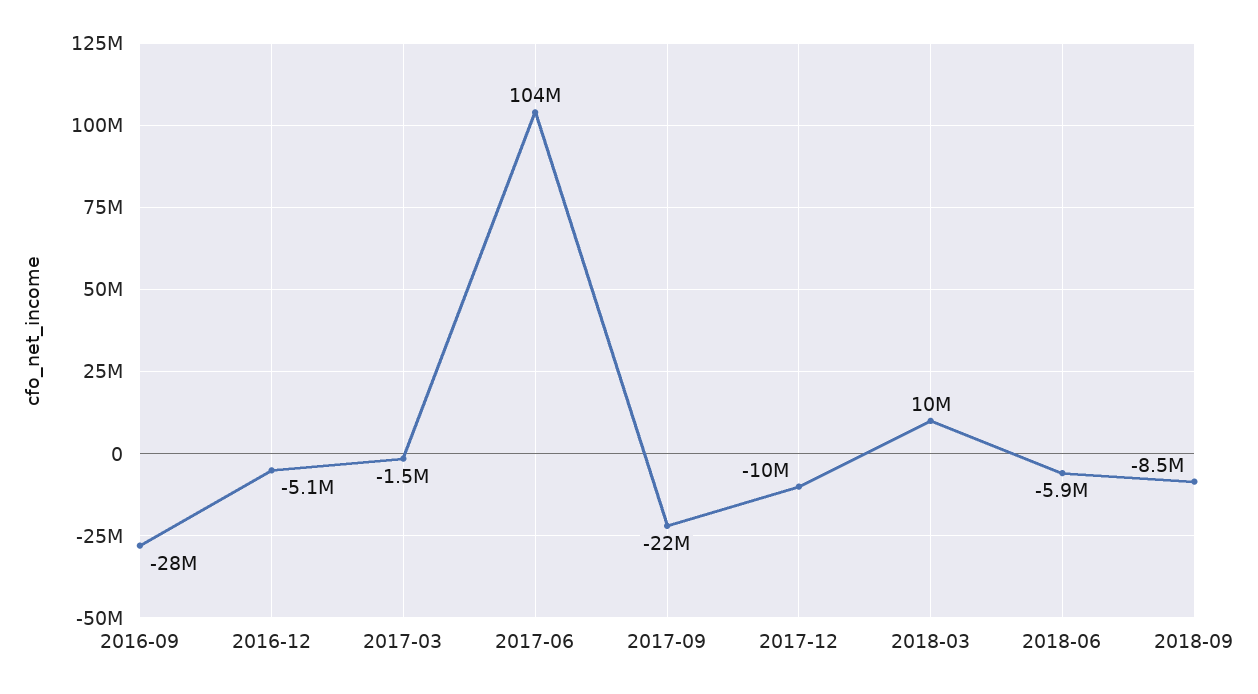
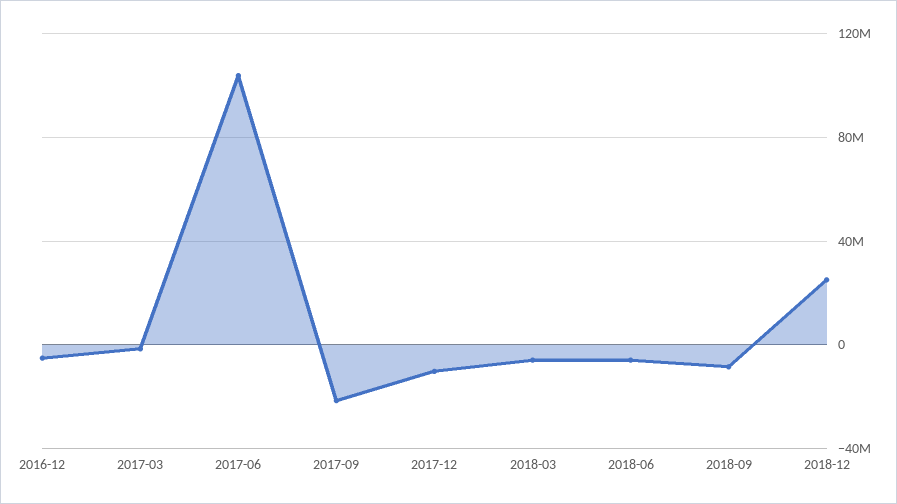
2016-09: -28000000 -> none
2018-03: 10000000 -> -5000000
2018-12: none -> 25000000

